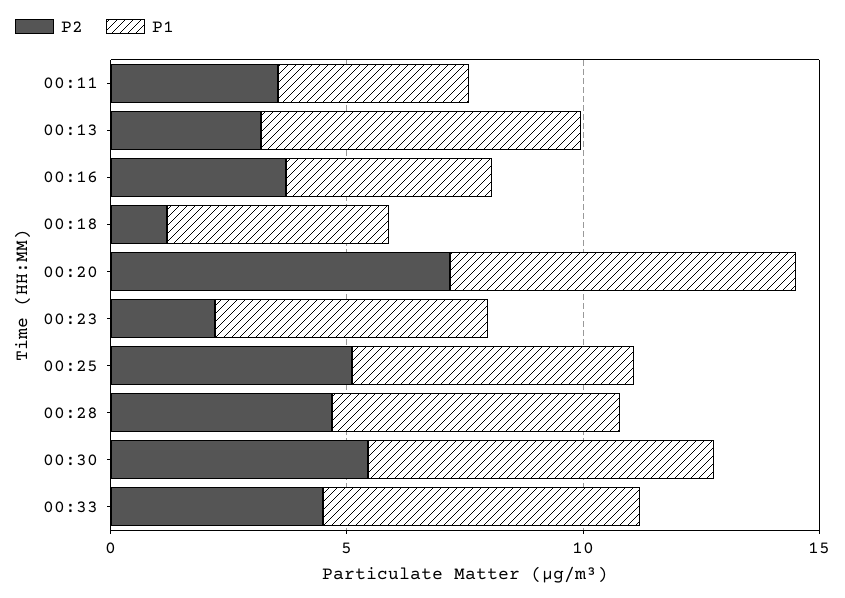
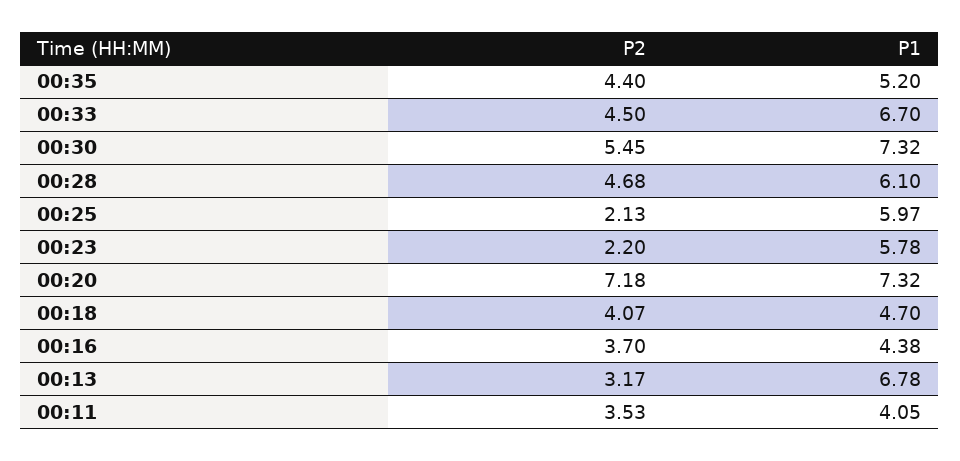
P2, 00:18: 1 -> 4.07
P2, 00:25: 5 -> 2.13
P2, 00:35: none -> 4.4
P1, 00:35: none -> 5.2

